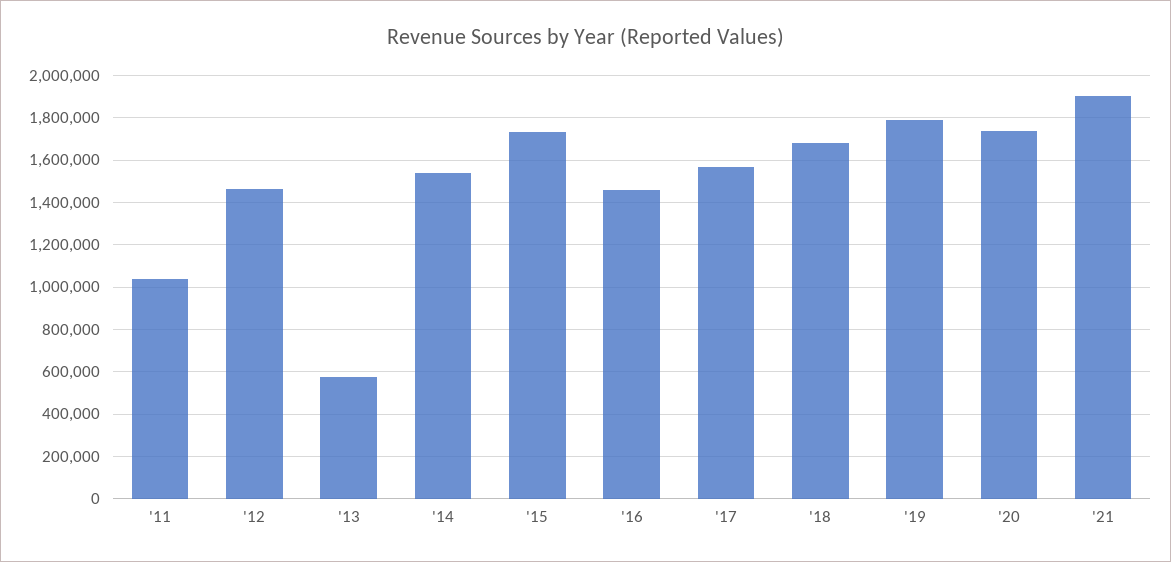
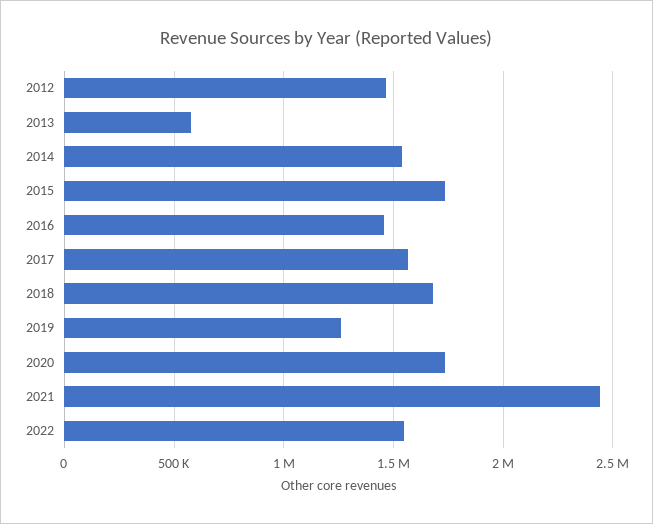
'11: 1050000 -> none
'19: 1800000 -> 1250000
'21: 1900000 -> 2450000
2022: none -> 1550000

